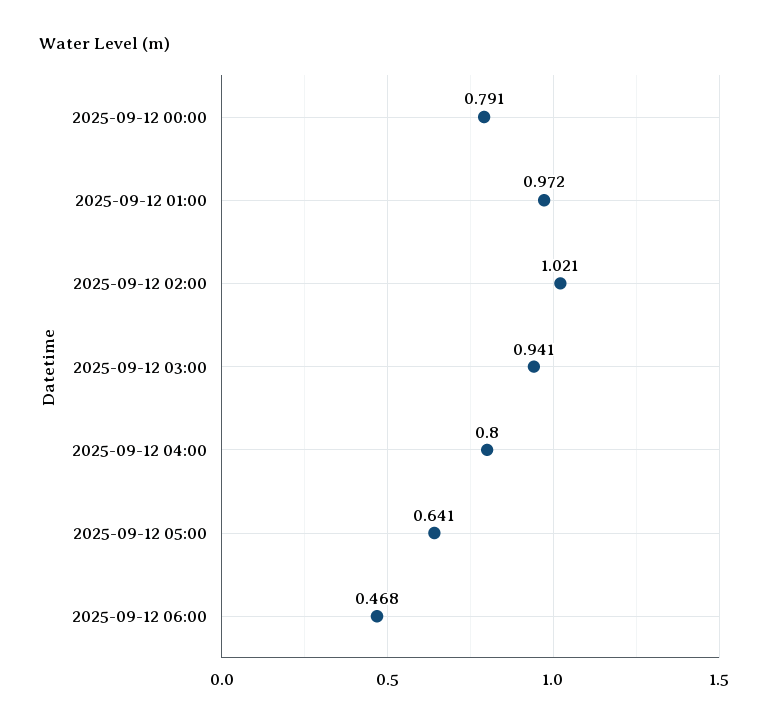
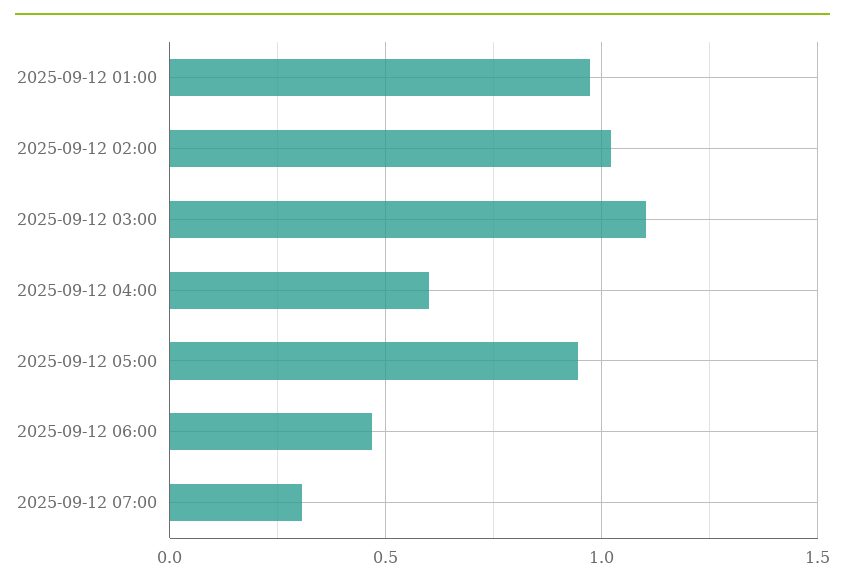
2025-09-12 00:00: 0.791 -> none
2025-09-12 03:00: 0.941 -> 1.1
2025-09-12 04:00: 0.8 -> 0.6
2025-09-12 05:00: 0.641 -> 0.95
2025-09-12 07:00: none -> 0.3

